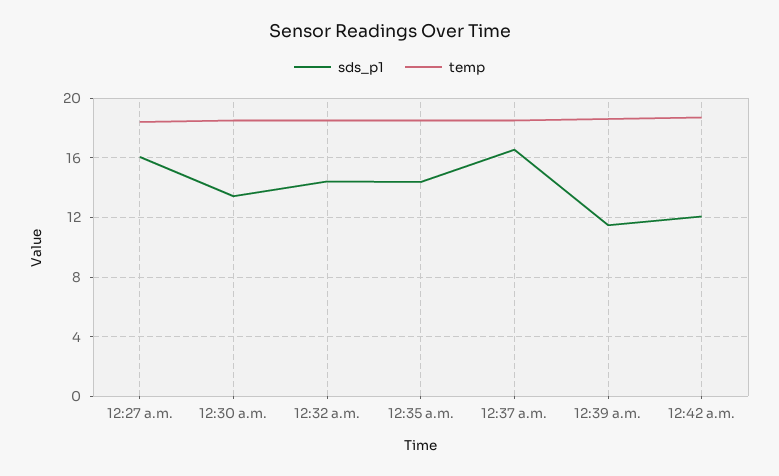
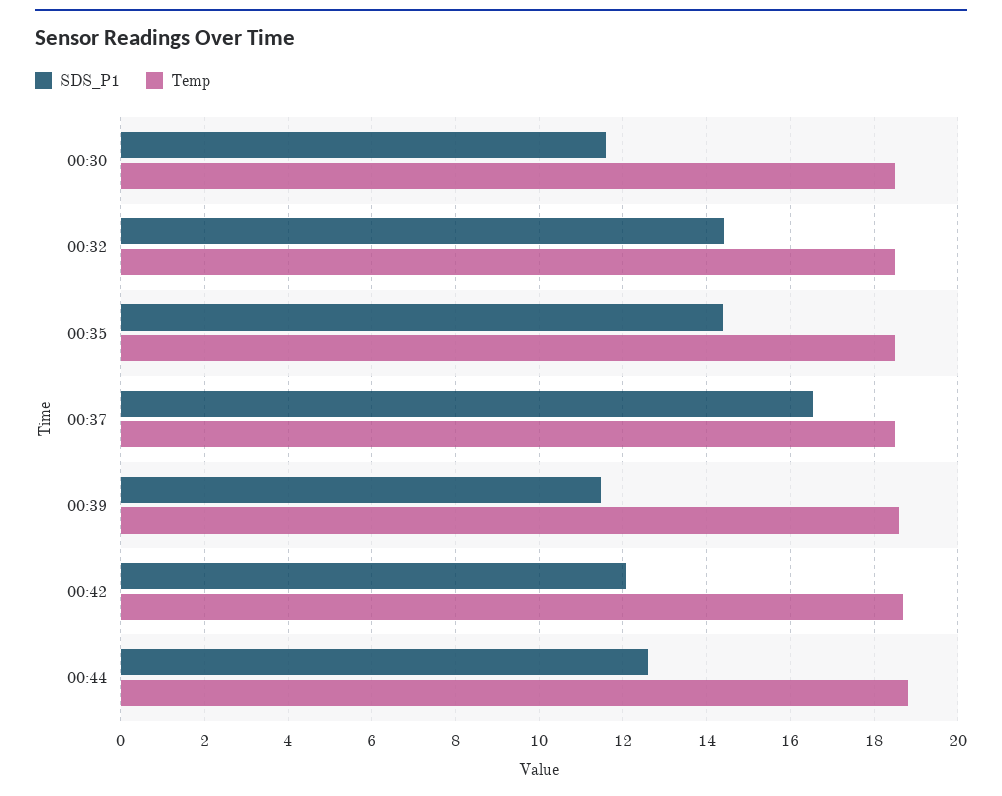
sds_p1, 12:27 a.m.: 16 -> none
temp, 12:27 a.m.: 18.5 -> none
sds_p1, 12:30 a.m.: 13.5 -> 11.6
sds_p1, 00:44: none -> 12.6
temp, 00:44: none -> 18.8

